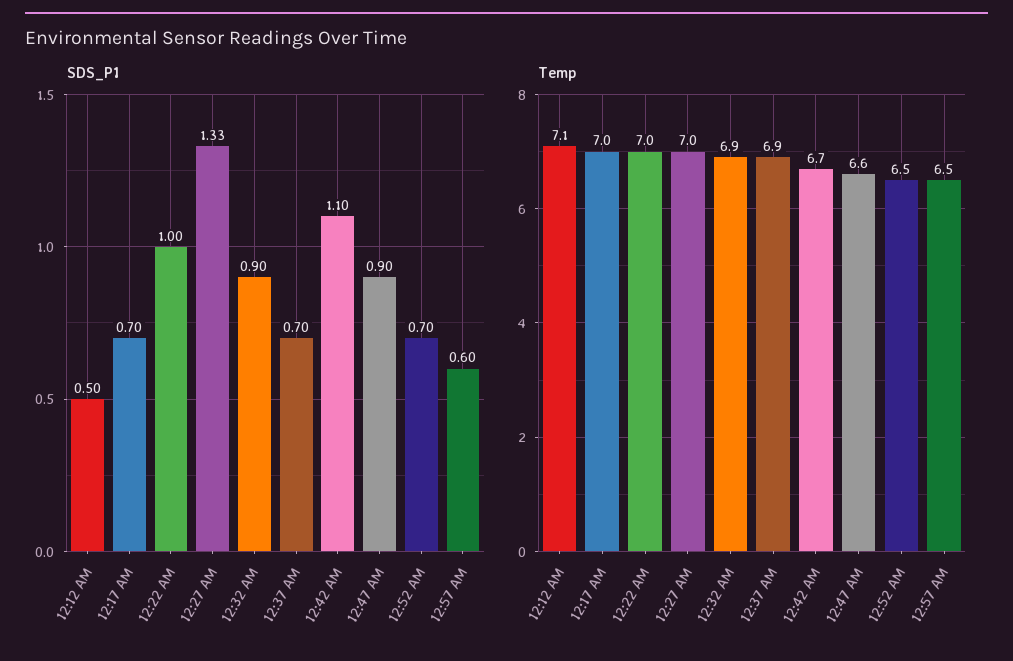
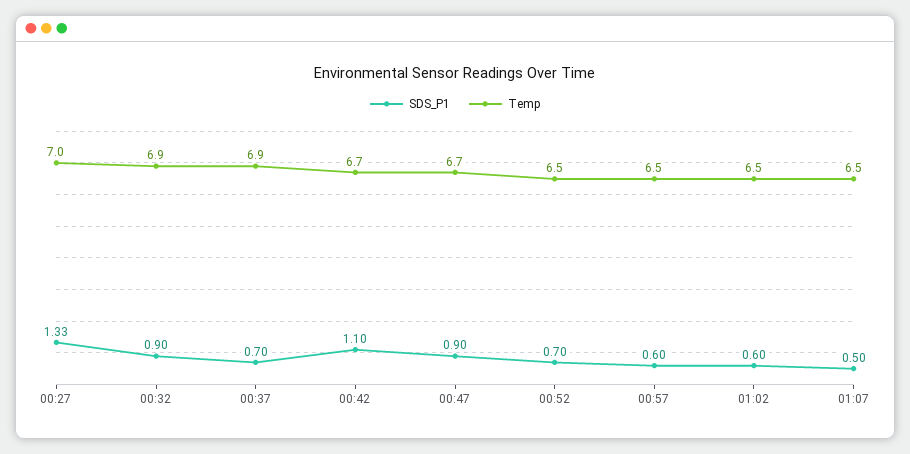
SDS_P1, 12:12 AM: 0.5 -> none
SDS_P1, 12:17 AM: 0.7 -> none
SDS_P1, 12:22 AM: 1 -> none
Temp, 12:12 AM: 7.1 -> none
Temp, 12:17 AM: 7 -> none
Temp, 12:22 AM: 7 -> none
Temp, 12:47 AM: 6.6 -> 6.7
SDS_P1, 01:02: none -> 0.6
Temp, 01:02: none -> 6.5
SDS_P1, 01:07: none -> 0.5
Temp, 01:07: none -> 6.5

